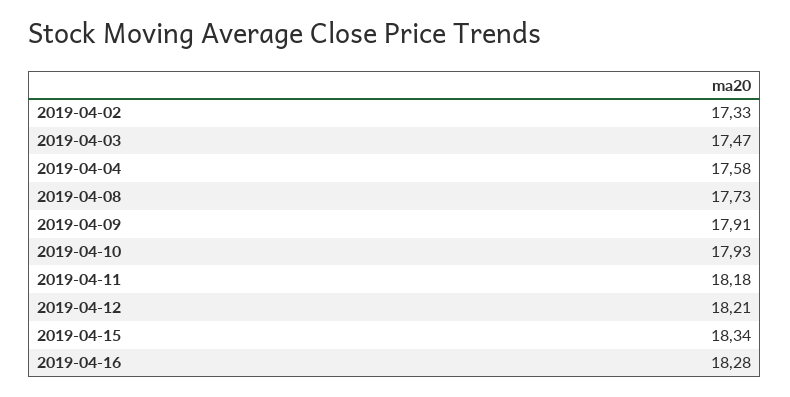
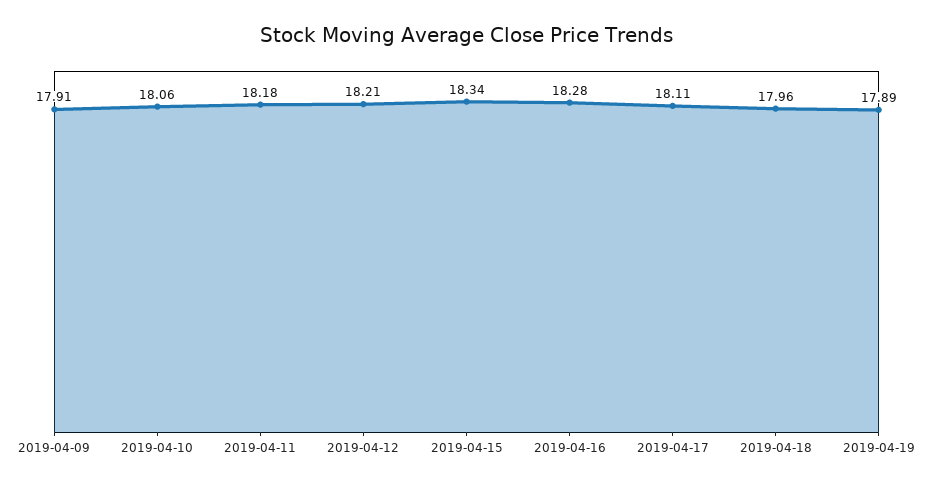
2019-04-02: 17.33 -> none
2019-04-03: 17.47 -> none
2019-04-04: 17.58 -> none
2019-04-08: 17.73 -> none
2019-04-10: 17.93 -> 18.06
2019-04-17: none -> 18.11
2019-04-18: none -> 17.96
2019-04-19: none -> 17.89

